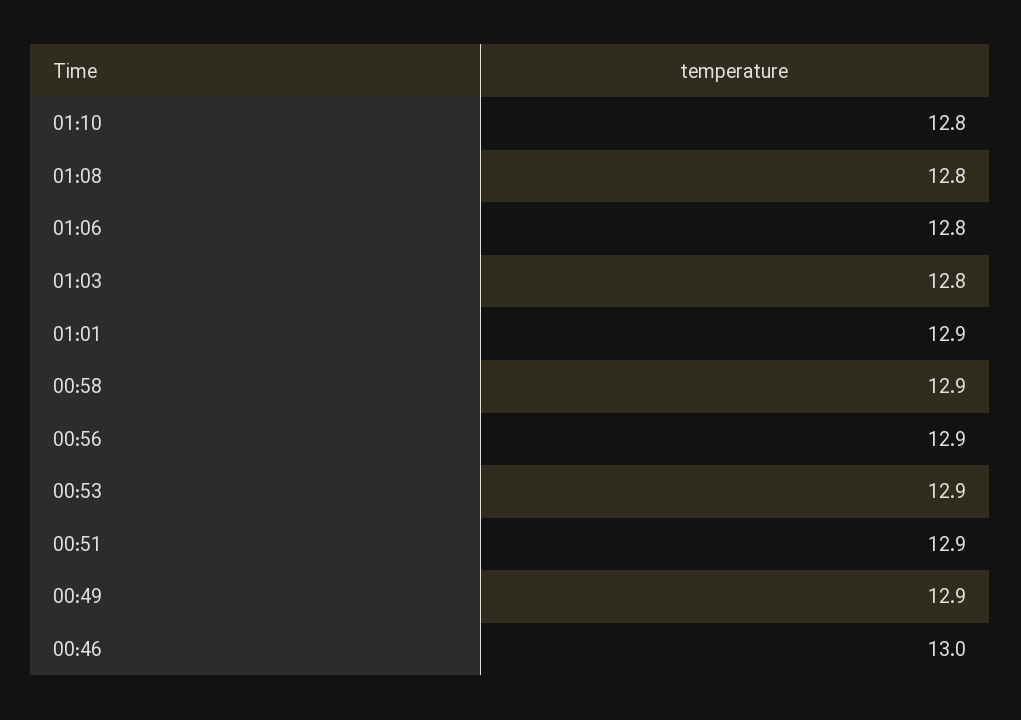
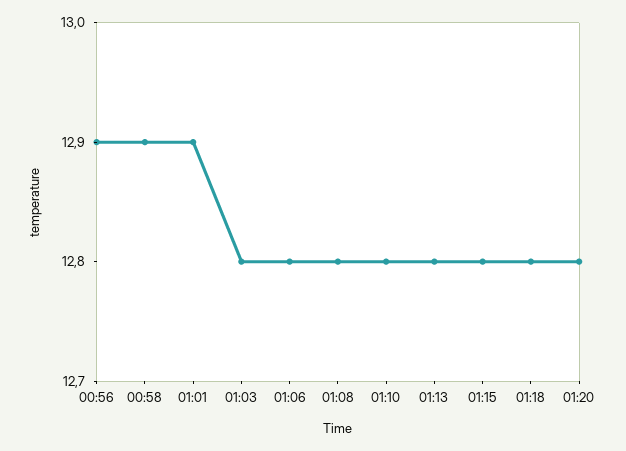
00:53: 12.9 -> none
00:51: 12.9 -> none
00:49: 12.9 -> none
00:46: 13 -> none
01:13: none -> 12.8
01:15: none -> 12.8
01:18: none -> 12.8
01:20: none -> 12.8

